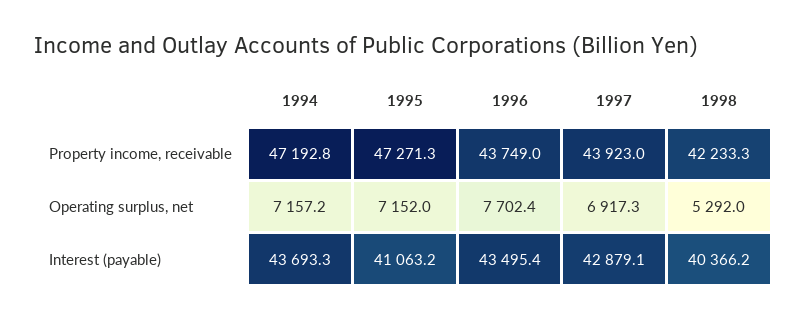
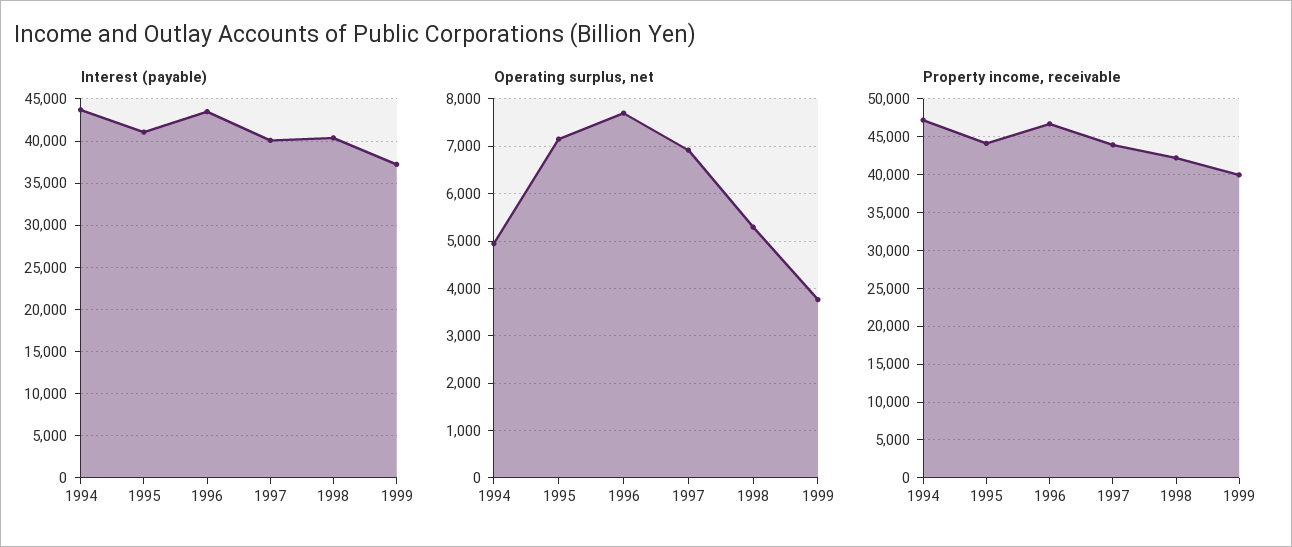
Property income, receivable, 1995: 47271.3 -> 44000
Property income, receivable, 1996: 43749 -> 47000
Operating surplus, net, 1994: 7157.2 -> 5000
Interest (payable), 1997: 42879.1 -> 40000
Interest (payable), 1999: none -> 37000
Operating surplus, net, 1999: none -> 3800
Property income, receivable, 1999: none -> 40000

